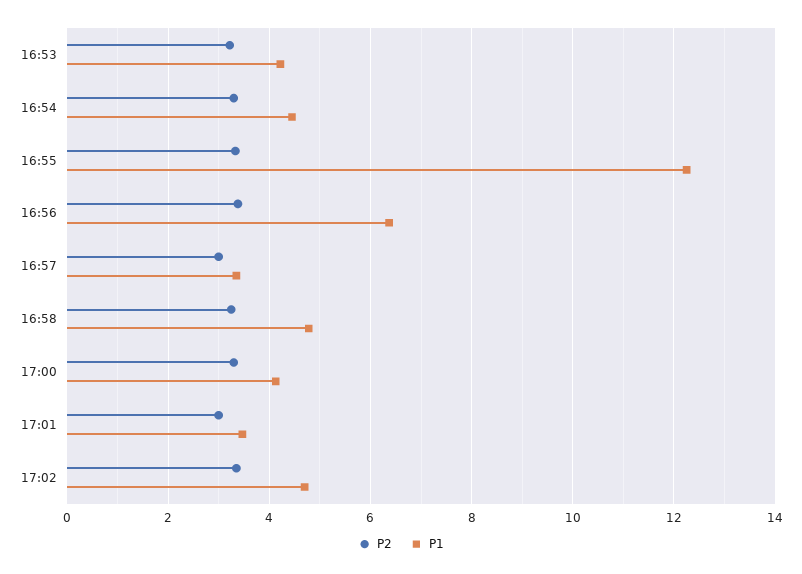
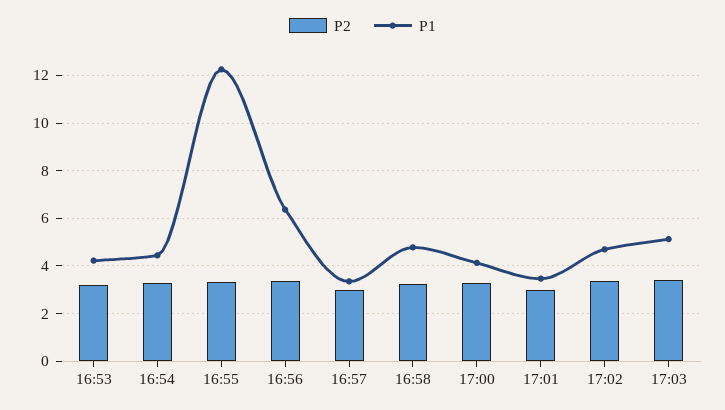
P2, 17:03: none -> 3.5
P1, 17:03: none -> 5

